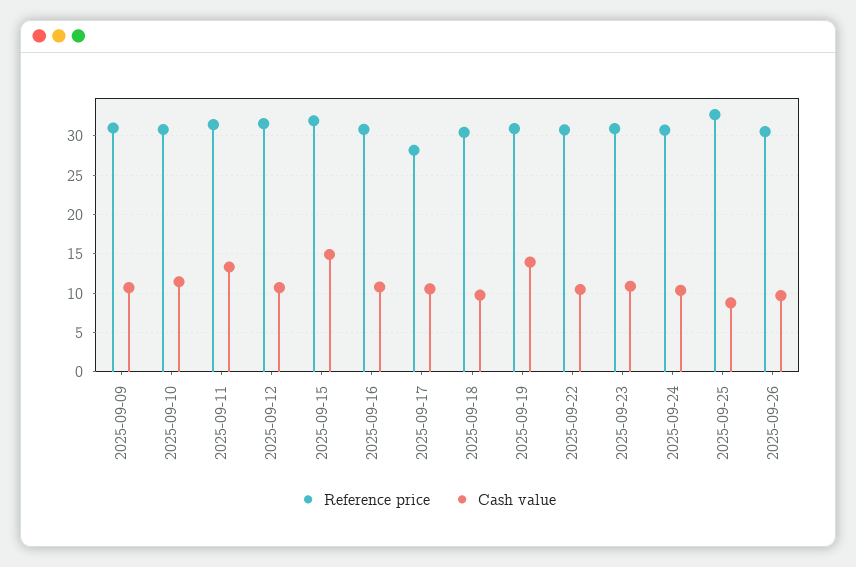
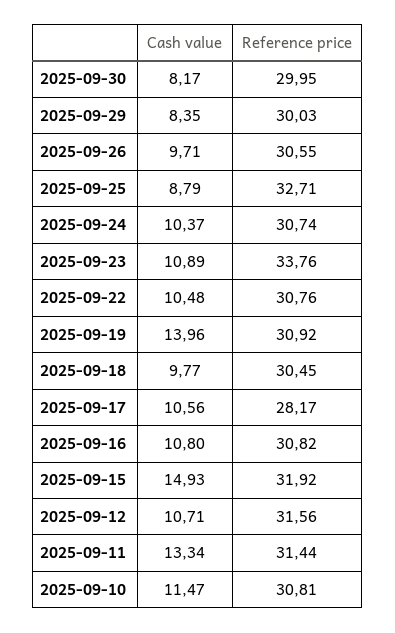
Reference price, 2025-09-09: 31 -> none
Cash value, 2025-09-09: 11 -> none
Reference price, 2025-09-23: 31 -> 33.76
Cash value, 2025-09-30: none -> 8.17
Reference price, 2025-09-30: none -> 29.95
Cash value, 2025-09-29: none -> 8.35
Reference price, 2025-09-29: none -> 30.03

